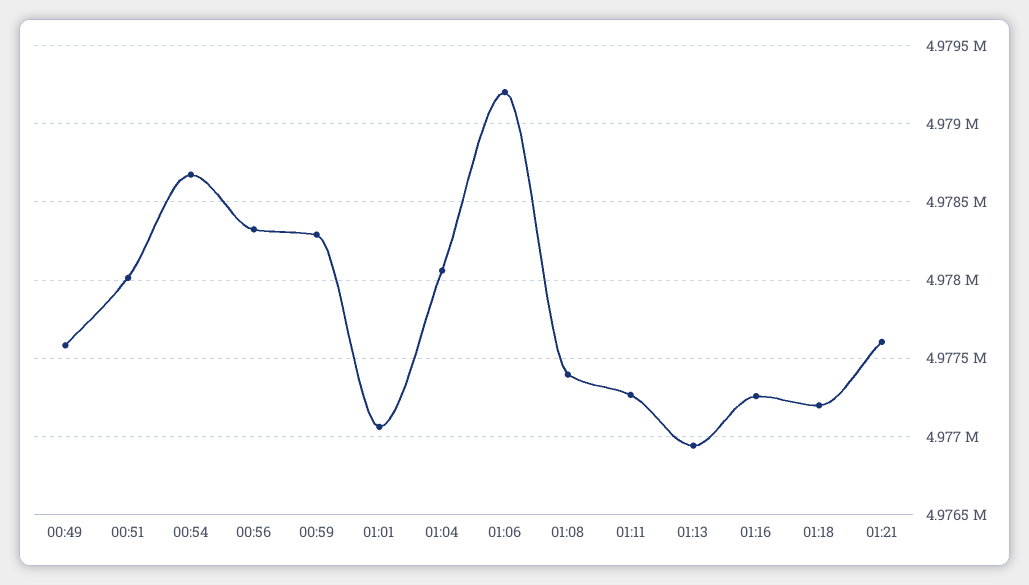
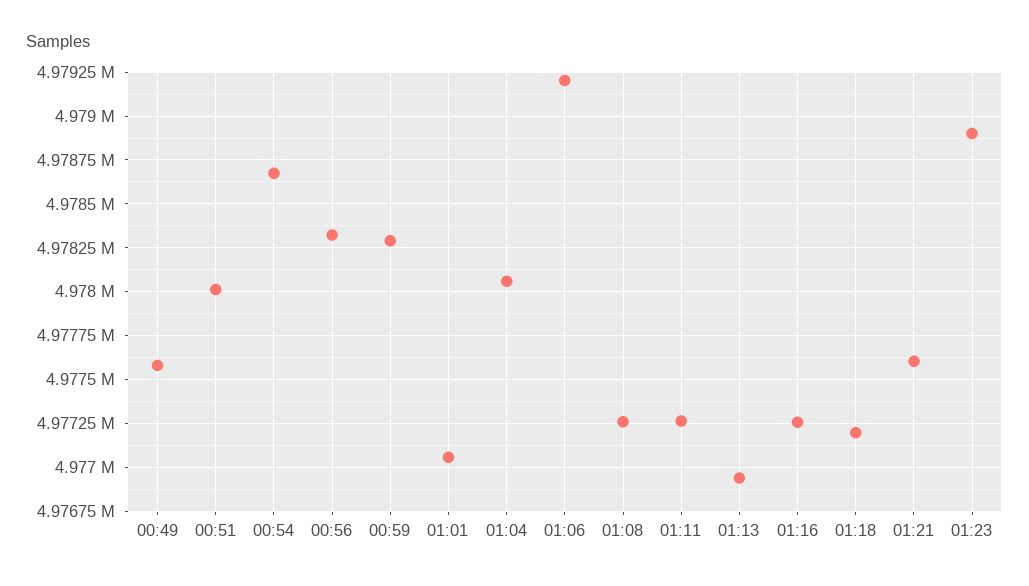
01:08: 4977400 -> 4977250
01:23: none -> 4978900

